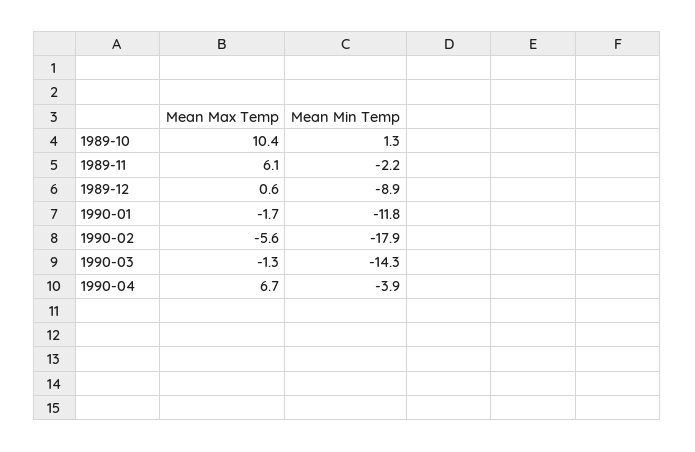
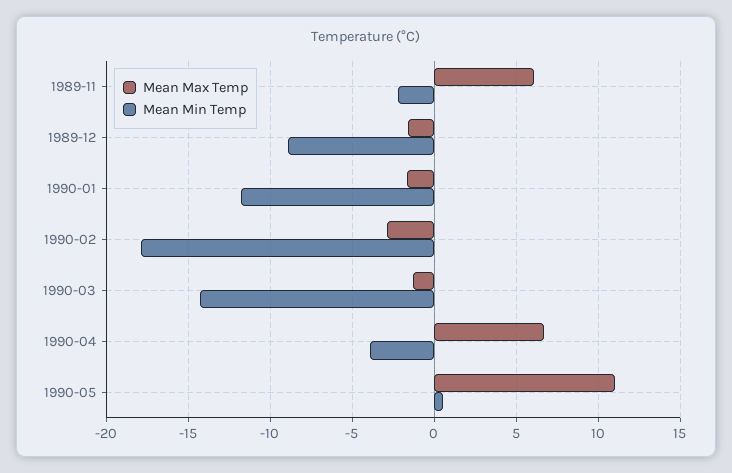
Mean Max Temp, 1989-10: 10.4 -> none
Mean Min Temp, 1989-10: 1.3 -> none
Mean Max Temp, 1989-12: 0.6 -> -1.5
Mean Max Temp, 1990-02: -5.6 -> -3
Mean Max Temp, 1990-05: none -> 11
Mean Min Temp, 1990-05: none -> 0.5

